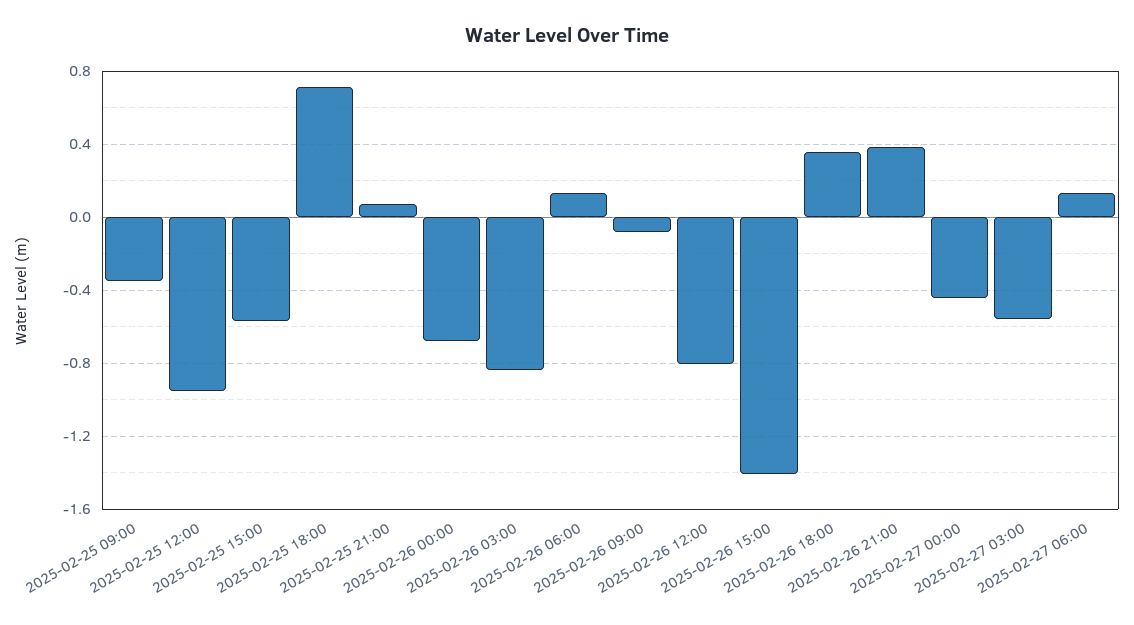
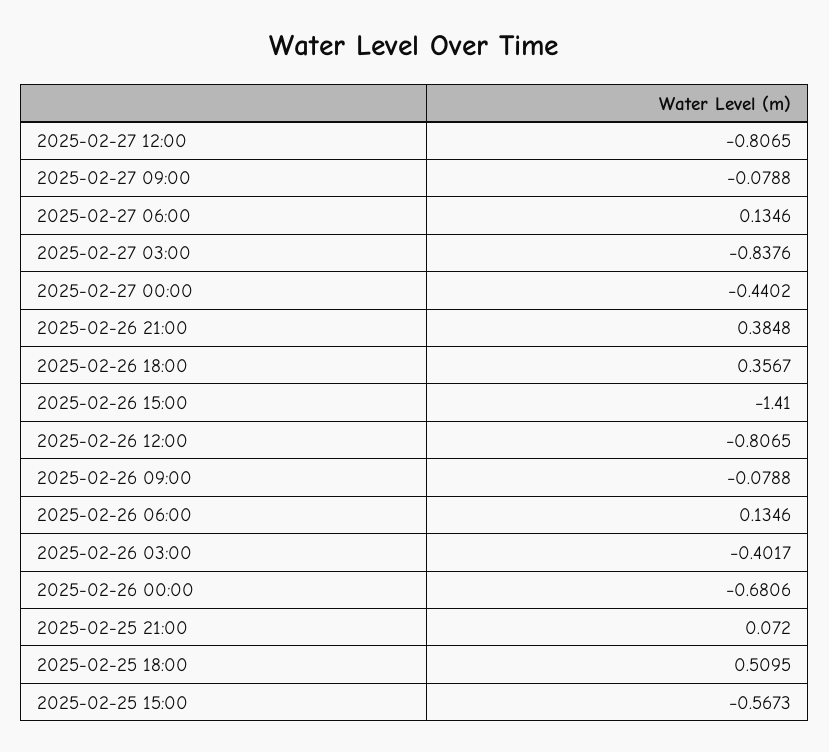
2025-02-25 09:00: -0.35 -> none
2025-02-25 12:00: -0.95 -> none
2025-02-25 18:00: 0.7 -> 0.5095
2025-02-26 03:00: -0.85 -> -0.4017
2025-02-27 03:00: -0.55 -> -0.8376
2025-02-27 12:00: none -> -0.8065
2025-02-27 09:00: none -> -0.0788

